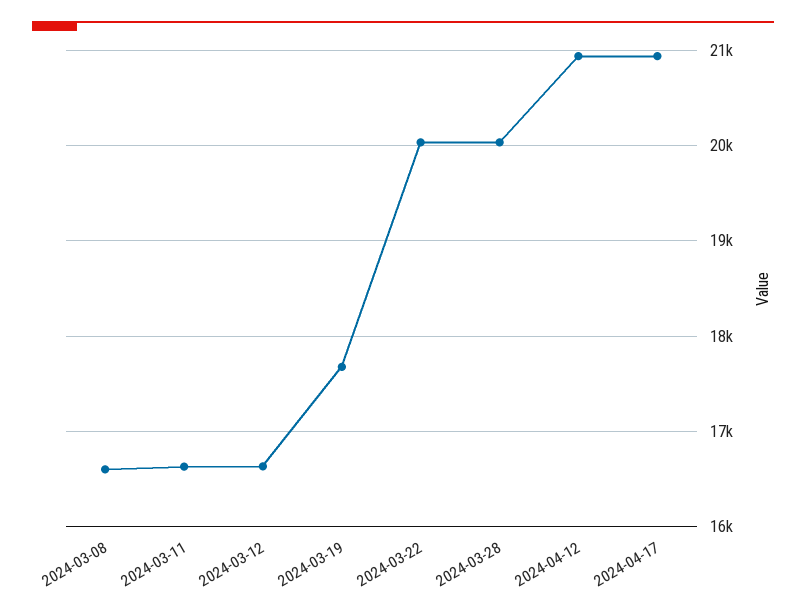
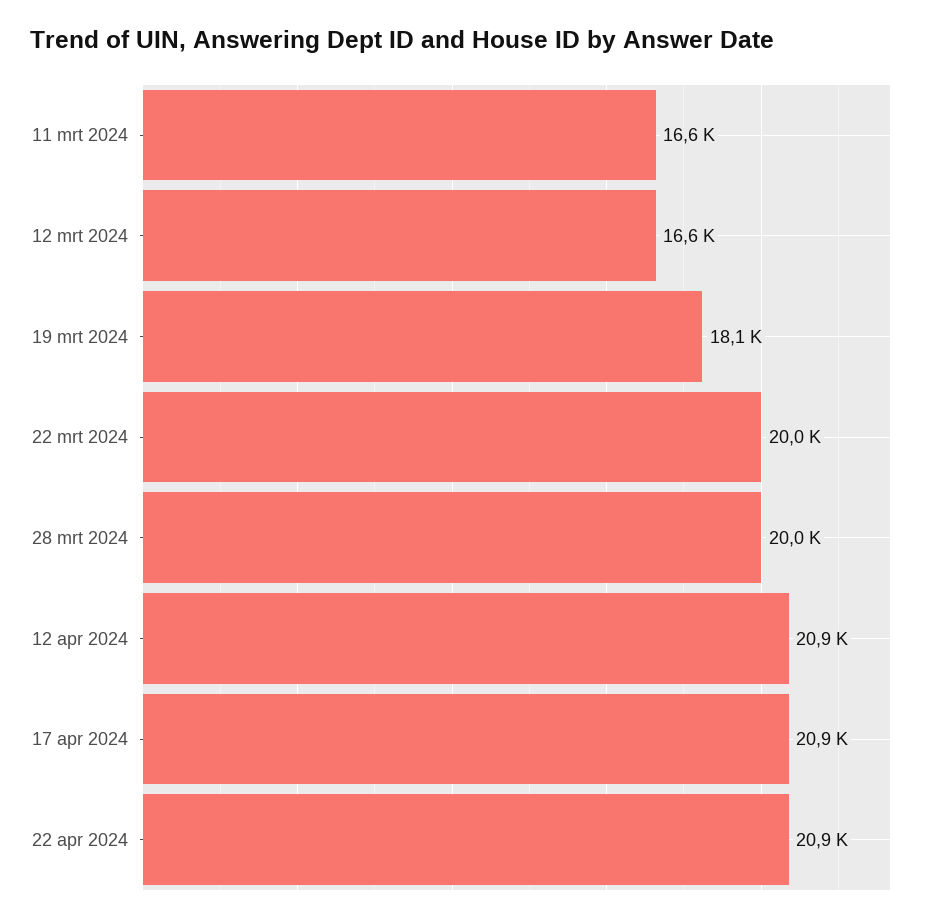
2024-03-08: 16600 -> none
2024-03-19: 17700 -> 18100
22 apr 2024: none -> 20900

